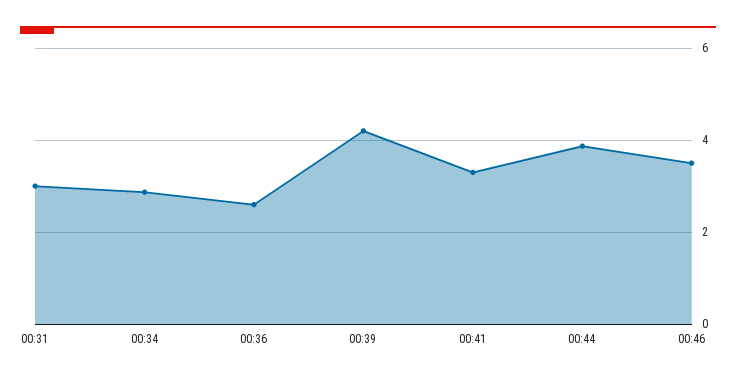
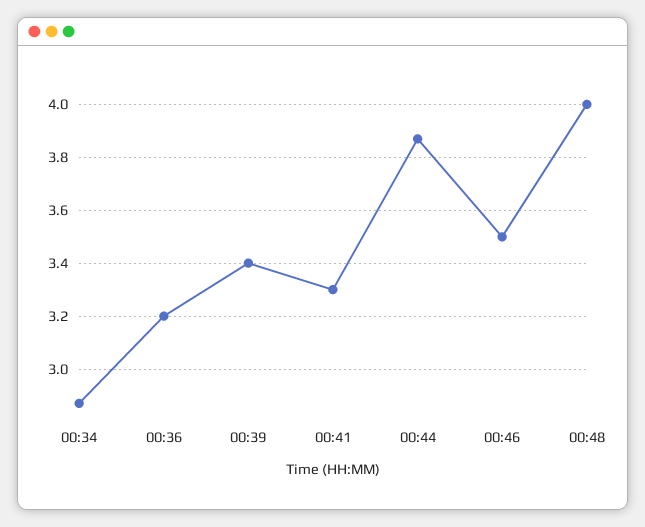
00:31: 3 -> none
00:36: 2.6 -> 3.2
00:39: 4.2 -> 3.4
00:48: none -> 4

